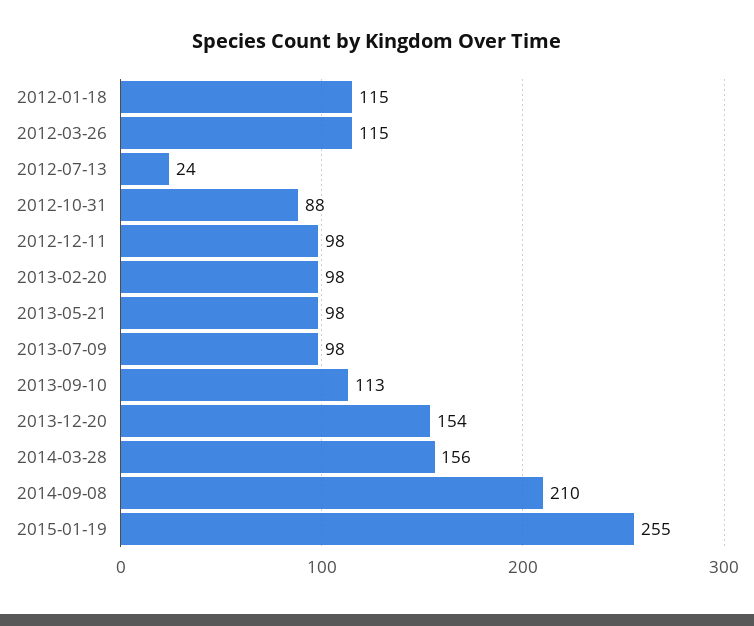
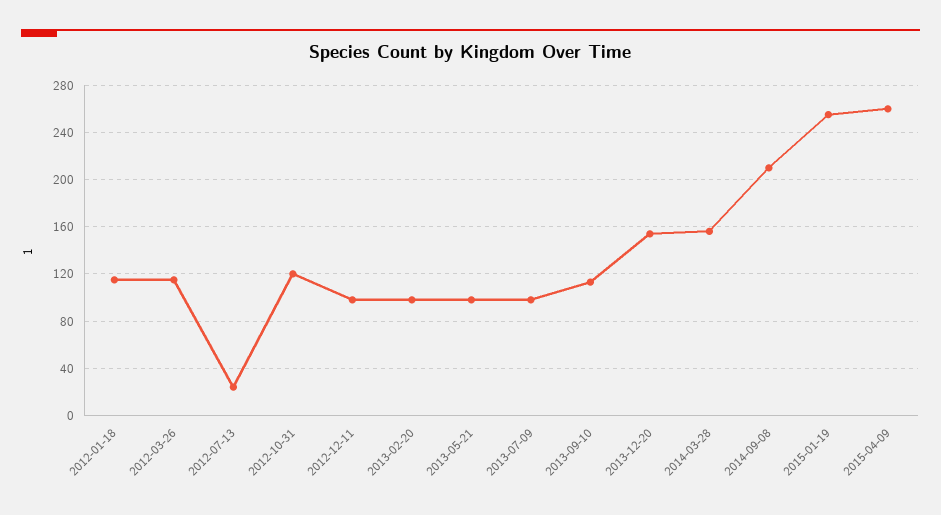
2012-10-31: 88 -> 120
2015-04-09: none -> 260

